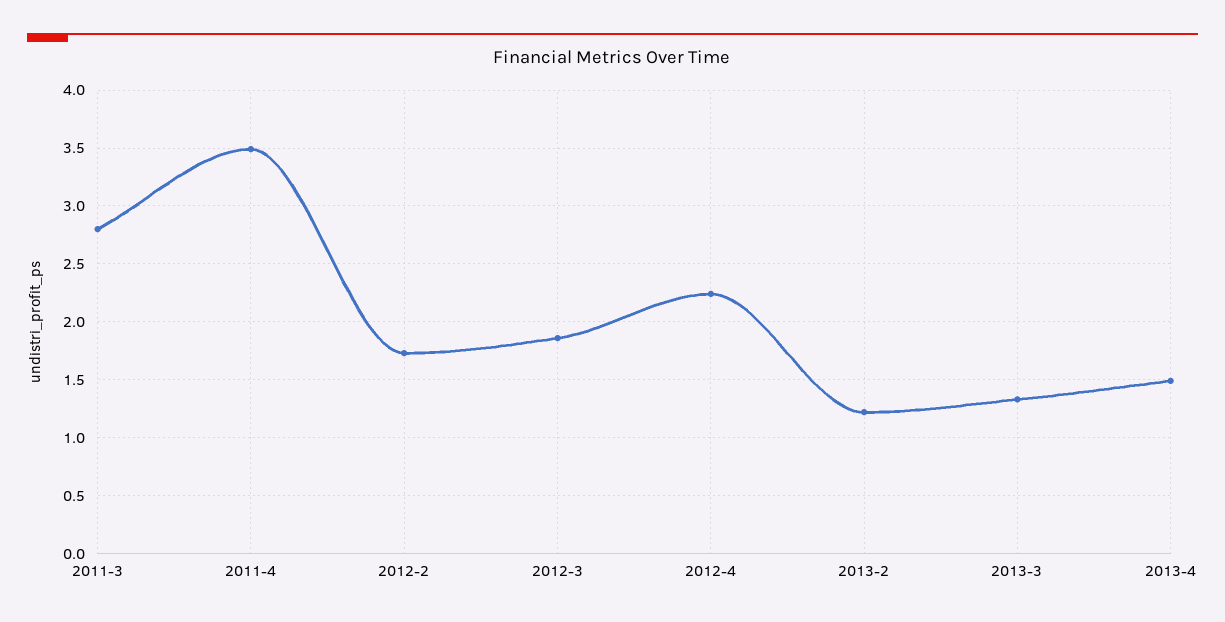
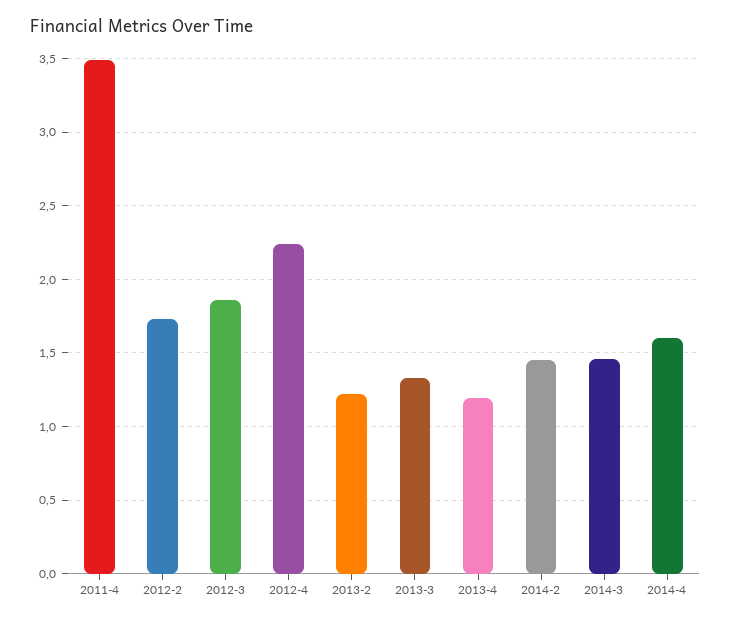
2011-3: 2.8 -> none
2013-4: 1.5 -> 1.2
2014-2: none -> 1.45
2014-3: none -> 1.45
2014-4: none -> 1.6

